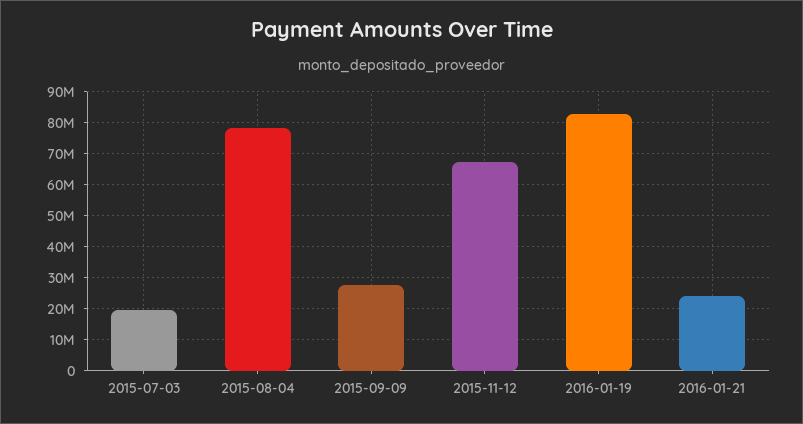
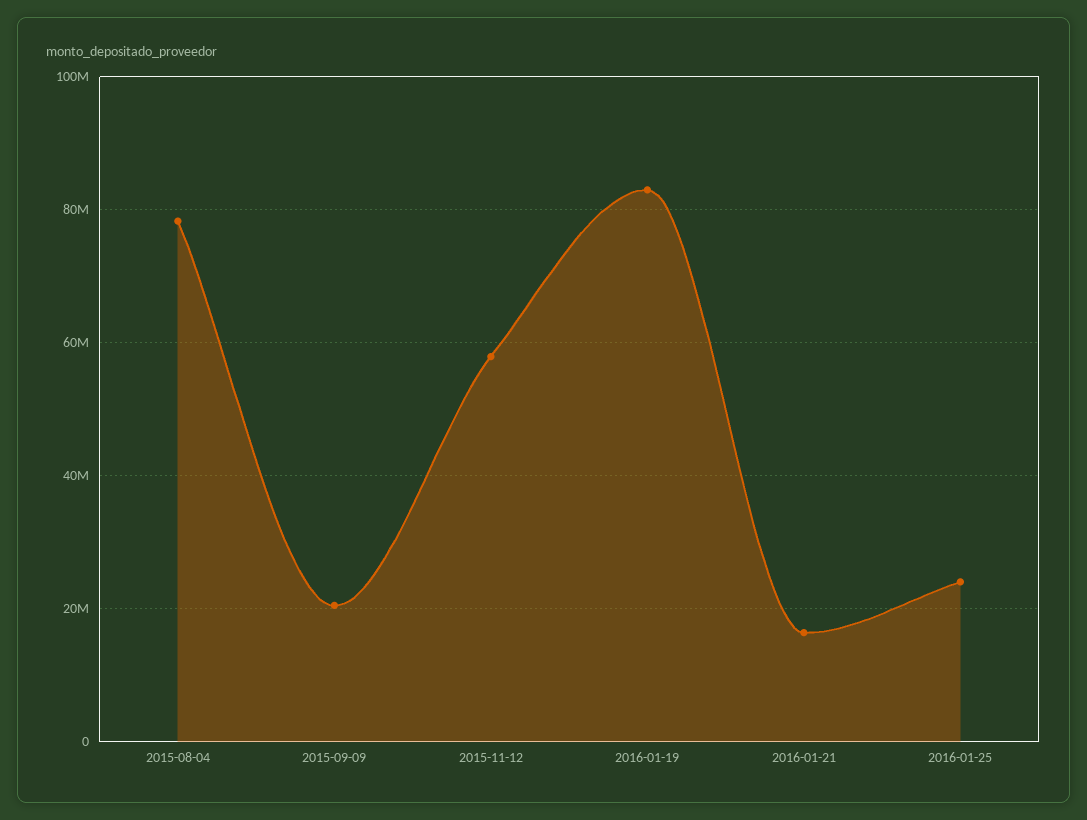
2015-07-03: 20000000 -> none
2015-09-09: 28000000 -> 20000000
2015-11-12: 68000000 -> 58000000
2016-01-21: 24000000 -> 16000000
2016-01-25: none -> 24000000

